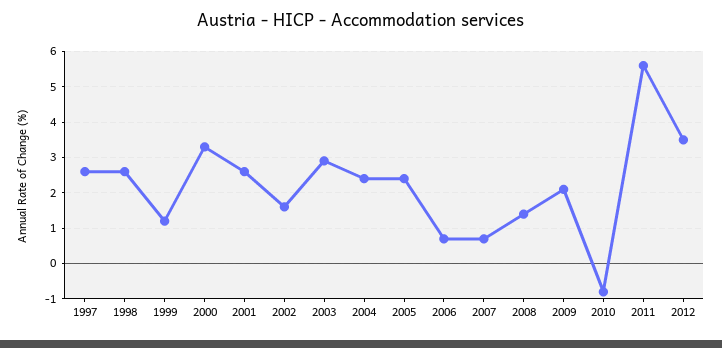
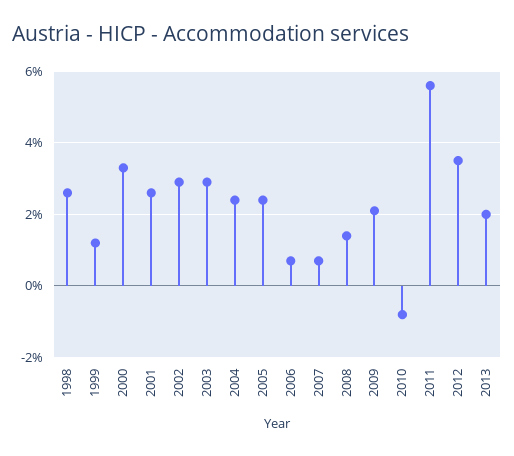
1997: 2.5 -> none
2002: 1.5 -> 3
2013: none -> 2

